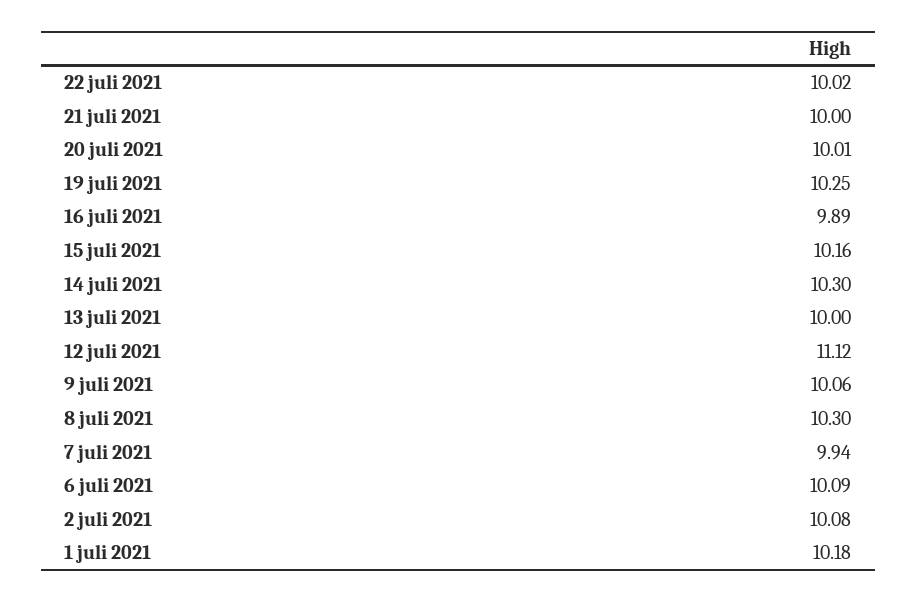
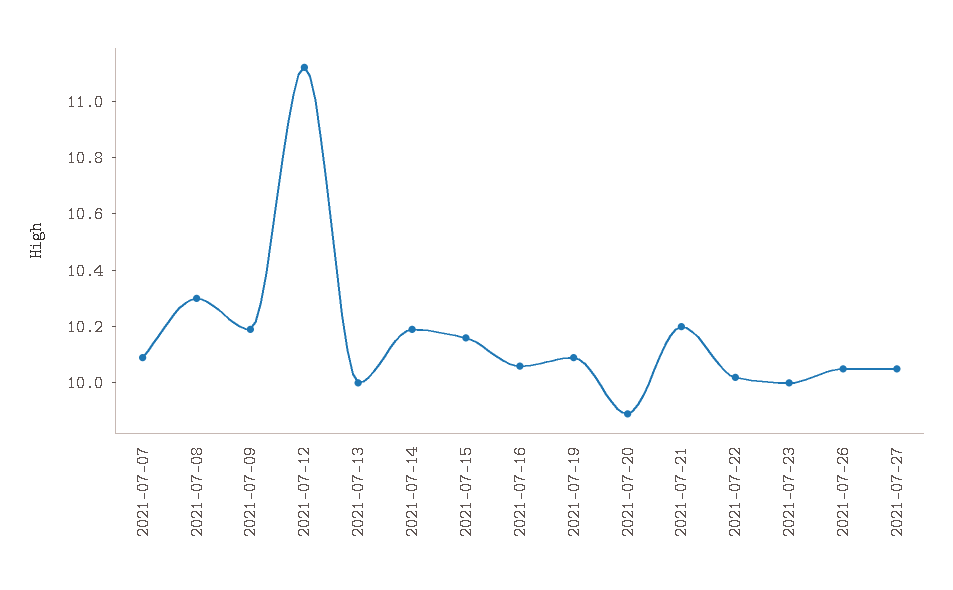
21 juli 2021: 10 -> 10.2
20 juli 2021: 10.01 -> 9.9
19 juli 2021: 10.25 -> 10.1
16 juli 2021: 9.89 -> 10.05
14 juli 2021: 10.3 -> 10.2
9 juli 2021: 10.06 -> 10.2
7 juli 2021: 9.94 -> 10.1
6 juli 2021: 10.09 -> none
2 juli 2021: 10.08 -> none
1 juli 2021: 10.18 -> none
2021-07-23: none -> 10
2021-07-26: none -> 10.05
2021-07-27: none -> 10.05

